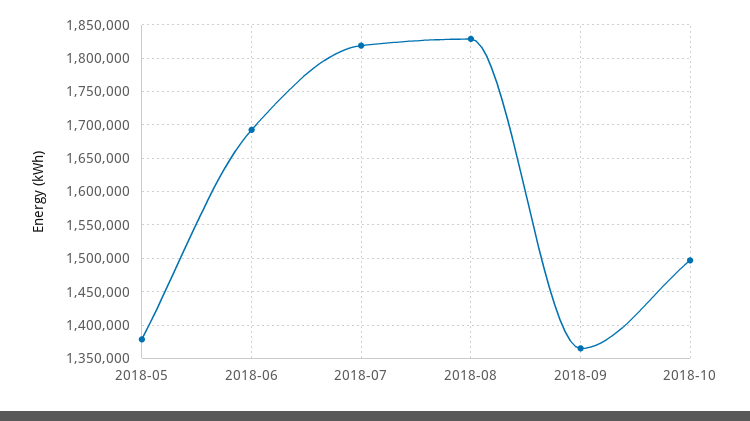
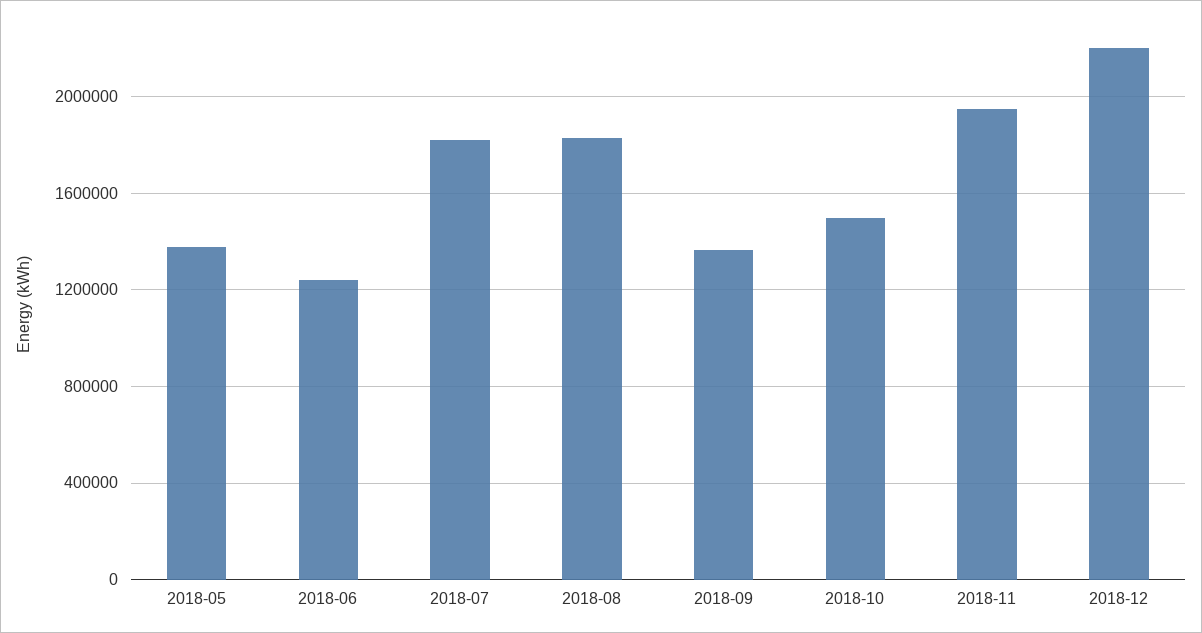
2018-06: 1690000 -> 1250000
2018-11: none -> 1950000
2018-12: none -> 2200000

